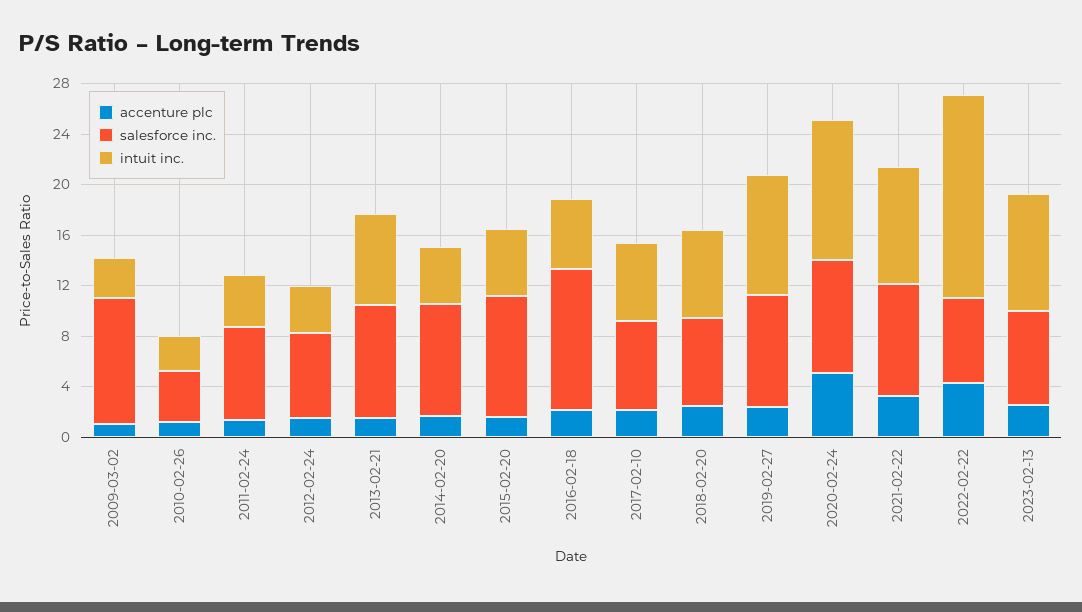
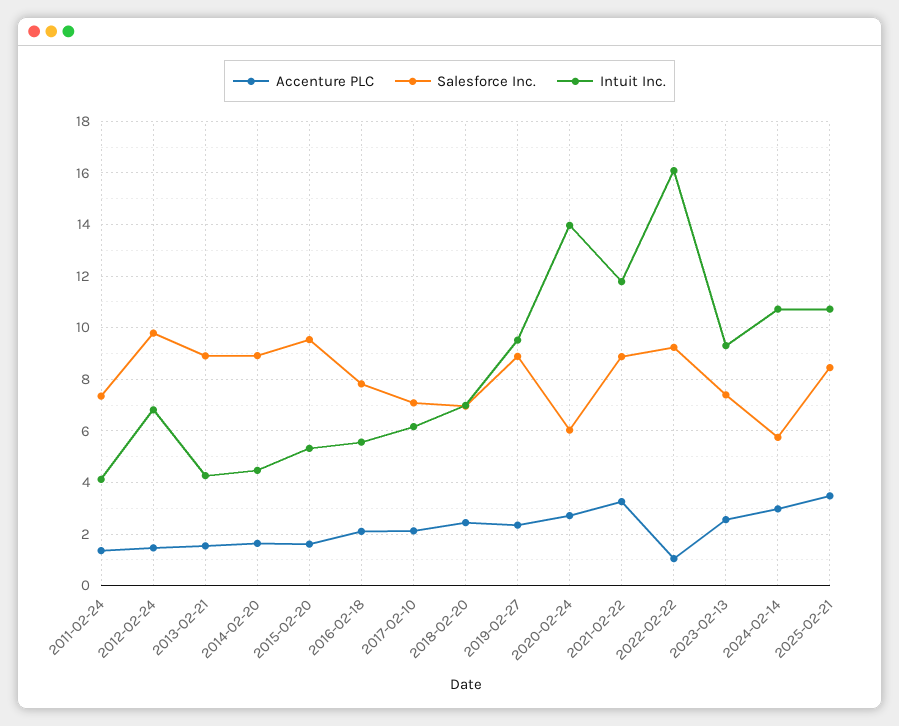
accenture plc, 2009-03-02: 1 -> none
salesforce inc., 2009-03-02: 10 -> none
intuit inc., 2009-03-02: 3 -> none
accenture plc, 2010-02-26: 1 -> none
salesforce inc., 2010-02-26: 4 -> none
intuit inc., 2010-02-26: 3 -> none
salesforce inc., 2012-02-24: 7 -> 9.75
intuit inc., 2012-02-24: 4 -> 6.75
intuit inc., 2013-02-21: 7 -> 4.25
salesforce inc., 2016-02-18: 11 -> 7.75
accenture plc, 2020-02-24: 5 -> 2.75
salesforce inc., 2020-02-24: 9 -> 6
intuit inc., 2020-02-24: 11 -> 14
intuit inc., 2021-02-22: 9 -> 11.75
accenture plc, 2022-02-22: 4 -> 1
salesforce inc., 2022-02-22: 7 -> 9.25
accenture plc, 2024-02-14: none -> 3
salesforce inc., 2024-02-14: none -> 5.75
intuit inc., 2024-02-14: none -> 10.75
accenture plc, 2025-02-21: none -> 3.5
salesforce inc., 2025-02-21: none -> 8.5
intuit inc., 2025-02-21: none -> 10.75

